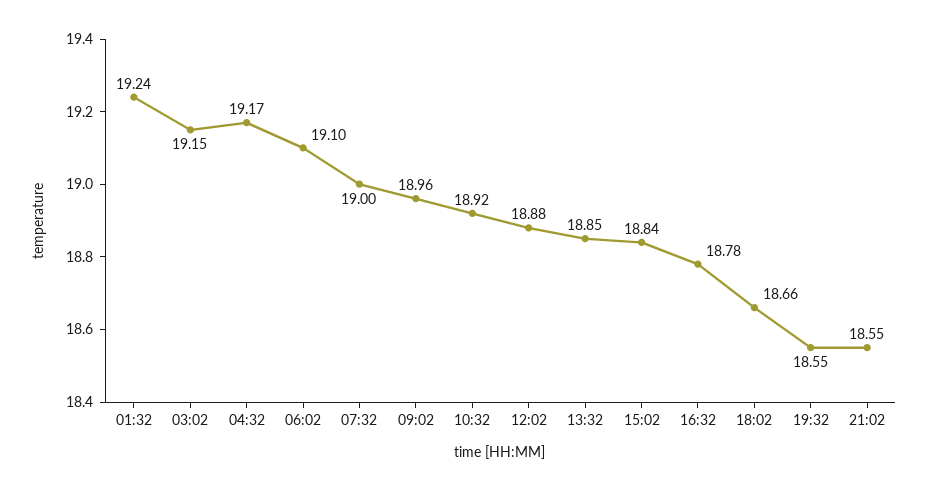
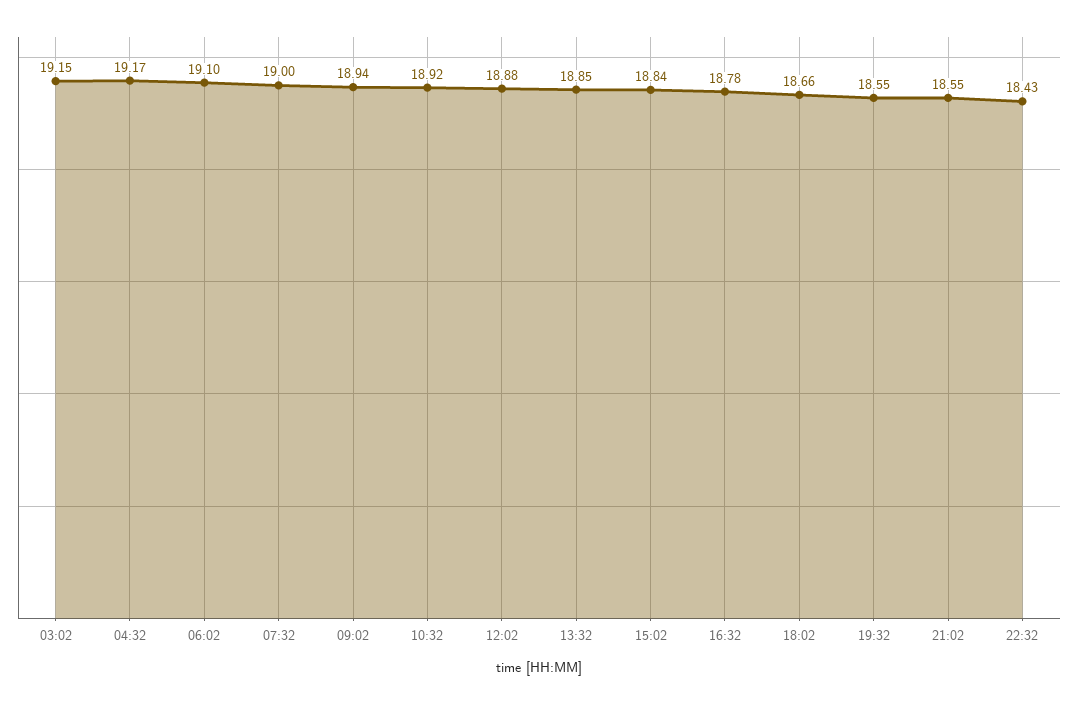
01:32: 19.24 -> none
09:02: 18.96 -> 18.94
22:32: none -> 18.43

